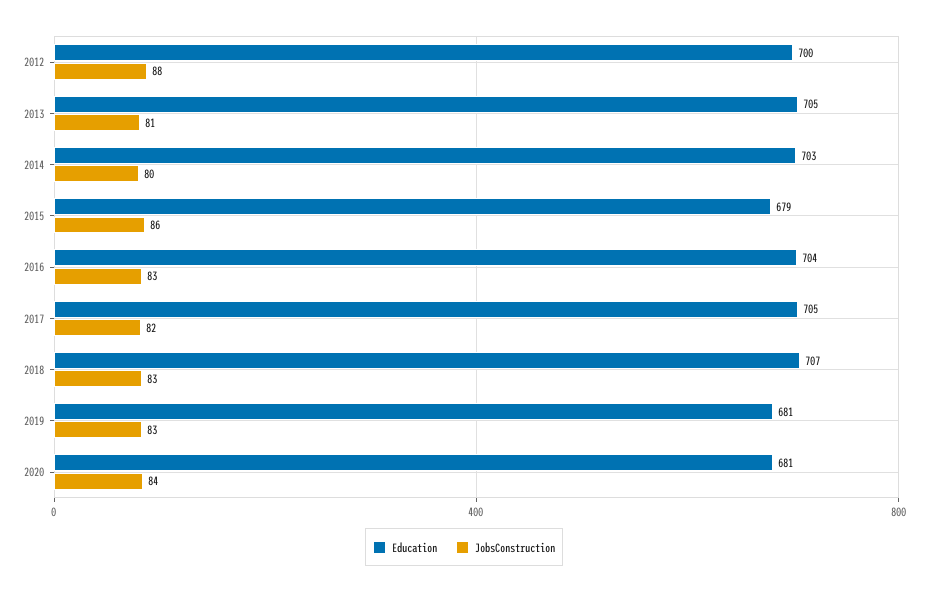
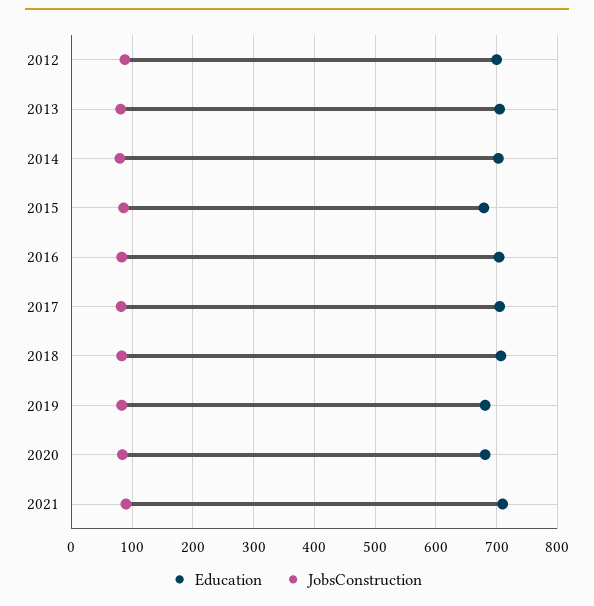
Education, 2021: none -> 710
JobsConstruction, 2021: none -> 90

